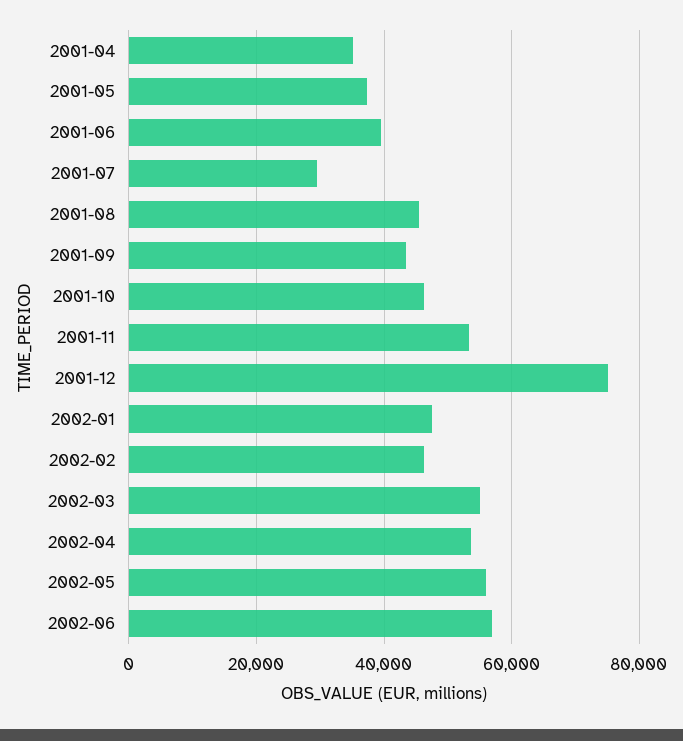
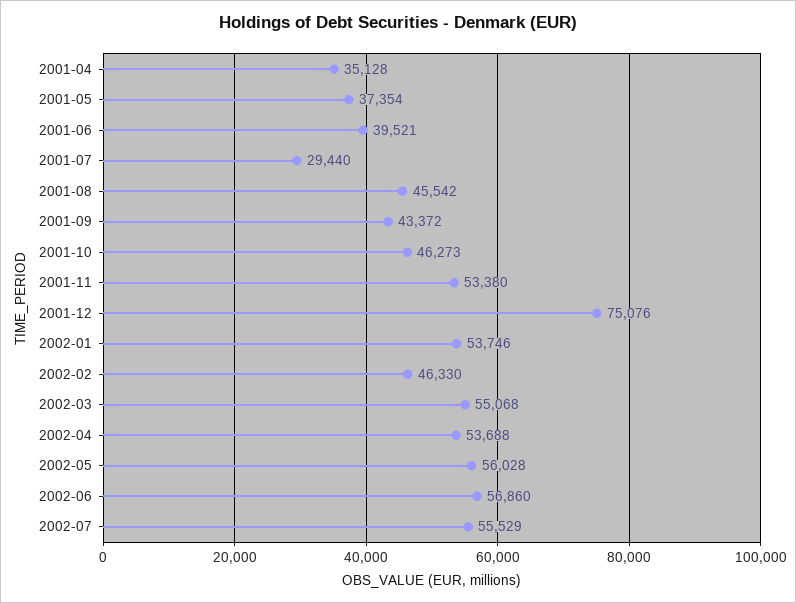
2002-01: 48000 -> 53746
2002-07: none -> 55529

